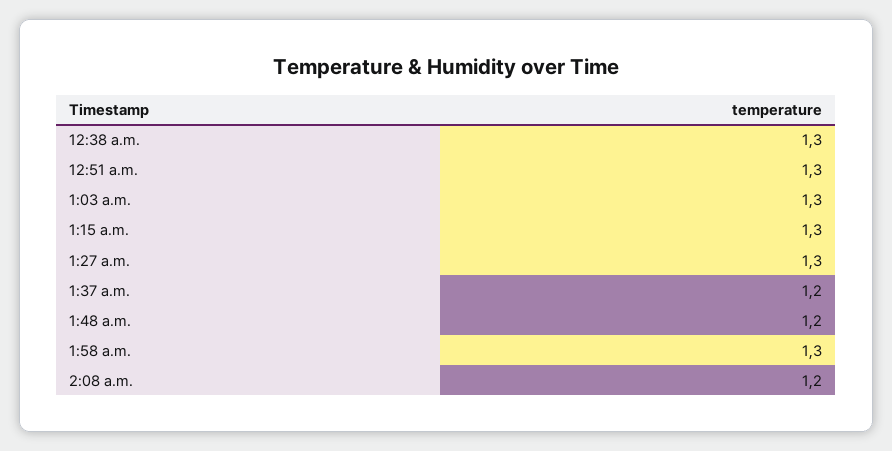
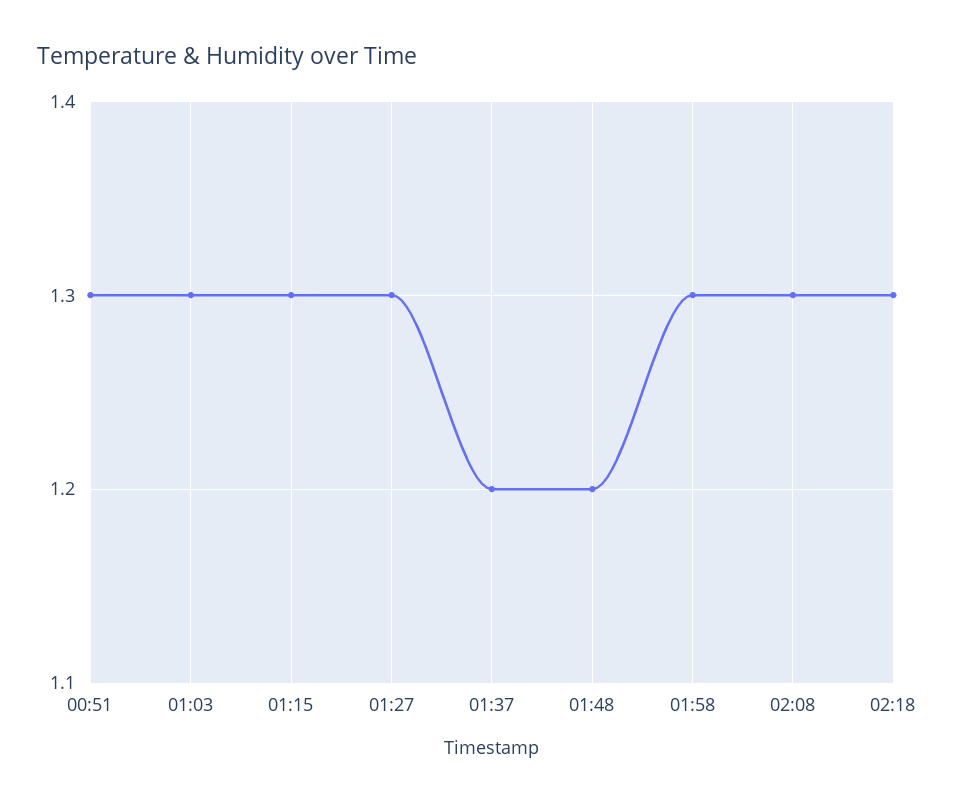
12:38 a.m.: 1.3 -> none
2:08 a.m.: 1.2 -> 1.3
02:18: none -> 1.3

